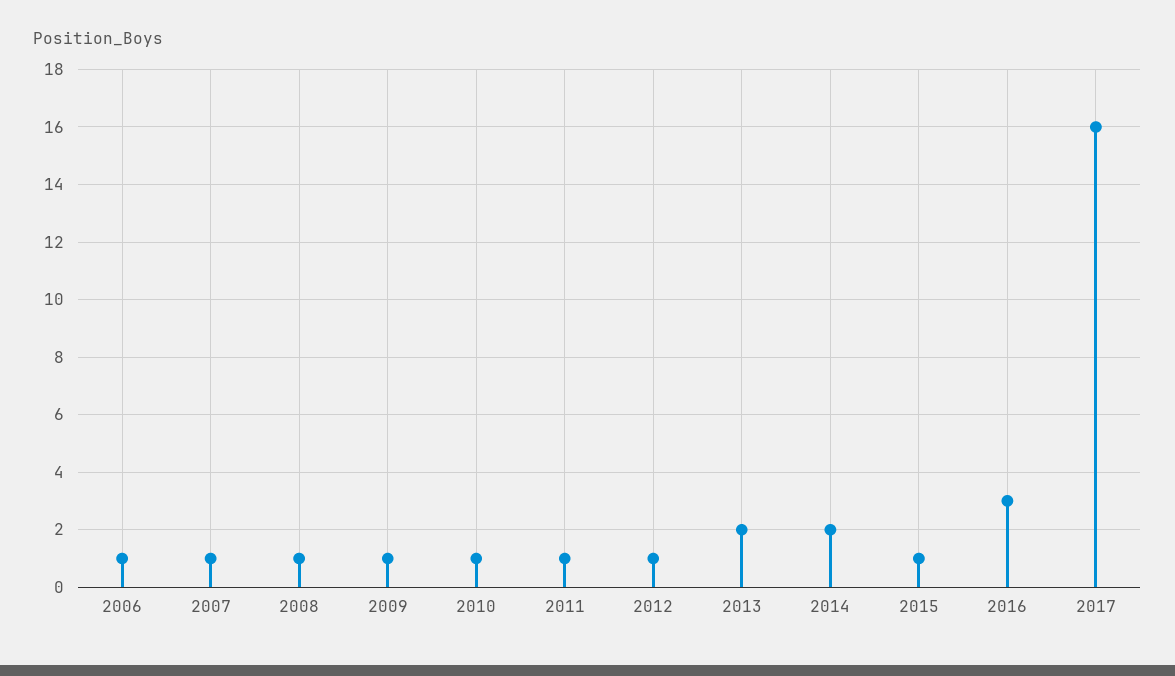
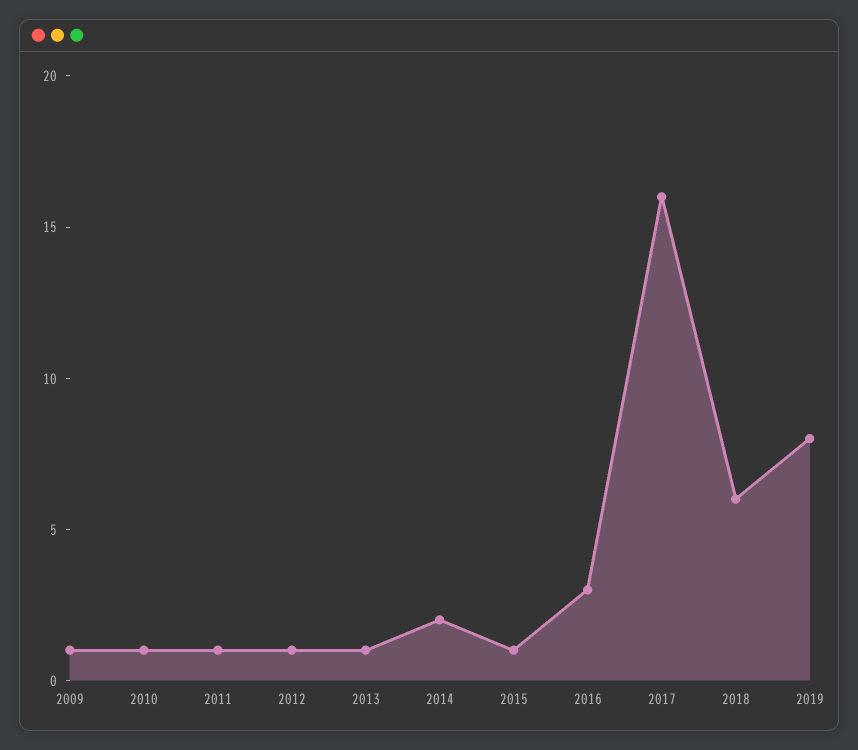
2006: 1 -> none
2007: 1 -> none
2008: 1 -> none
2013: 2 -> 1
2018: none -> 6
2019: none -> 8

